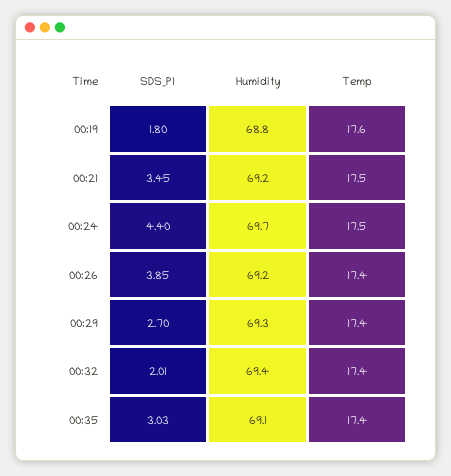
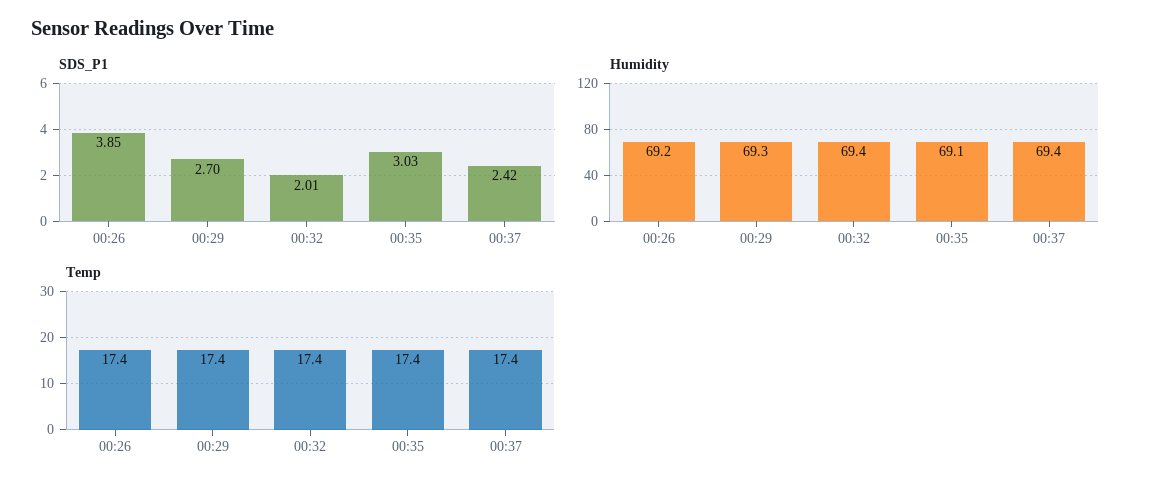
SDS_P1, 00:19: 1.8 -> none
Humidity, 00:19: 68.8 -> none
Temp, 00:19: 17.6 -> none
SDS_P1, 00:21: 3.45 -> none
Humidity, 00:21: 69.2 -> none
Temp, 00:21: 17.5 -> none
SDS_P1, 00:24: 4.4 -> none
Humidity, 00:24: 69.7 -> none
Temp, 00:24: 17.5 -> none
SDS_P1, 00:37: none -> 2.42
Humidity, 00:37: none -> 69.4
Temp, 00:37: none -> 17.4

